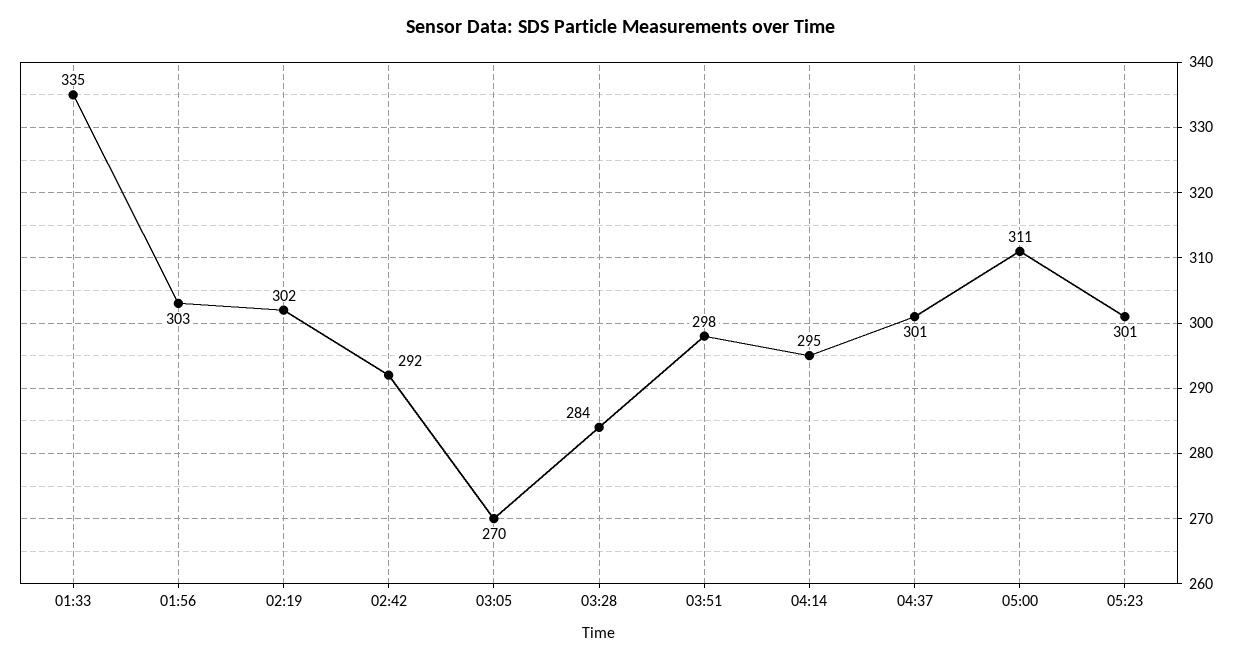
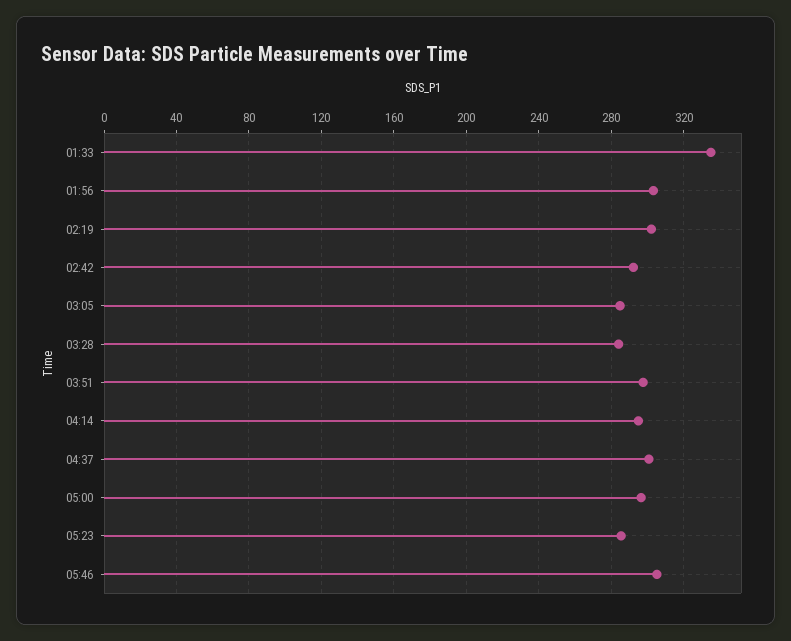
03:05: 270 -> 285
05:00: 311 -> 295
05:23: 301 -> 285
05:46: none -> 305

